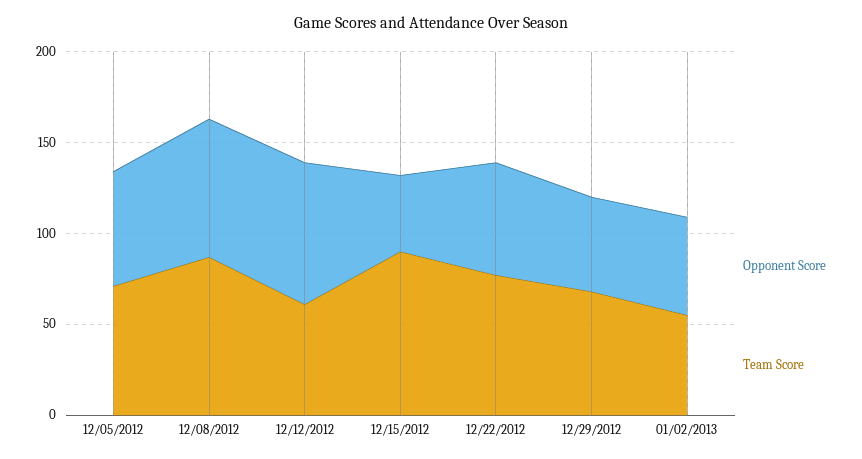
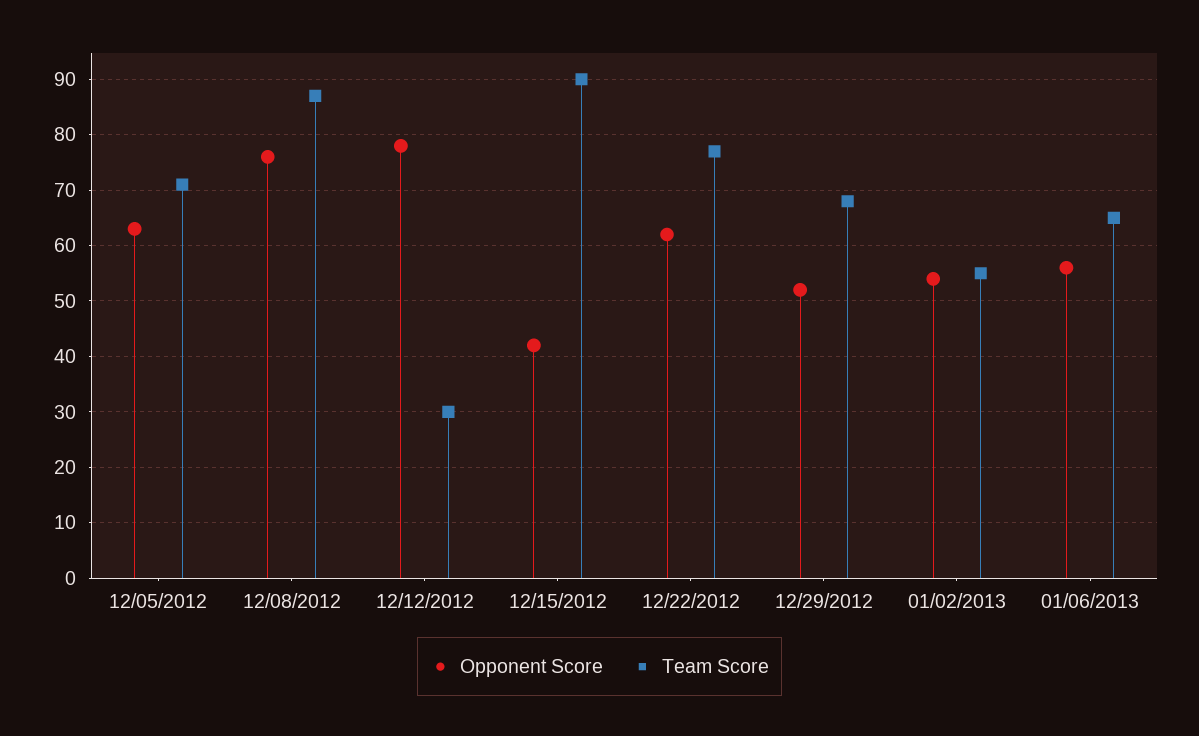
Team Score, 12/12/2012: 60 -> 30
Opponent Score, 01/06/2013: none -> 55
Team Score, 01/06/2013: none -> 65

